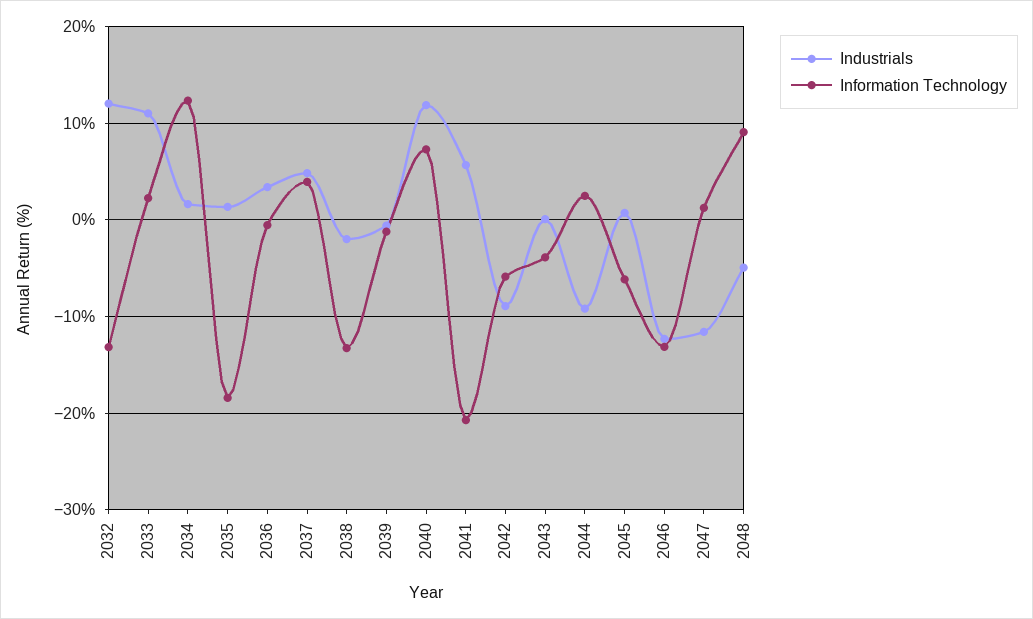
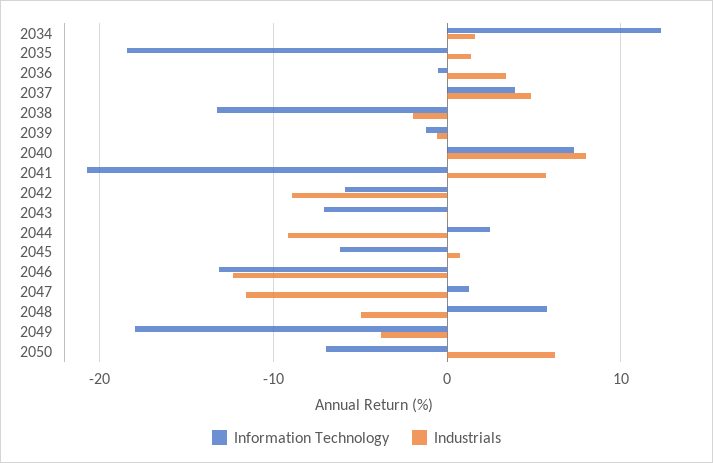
Industrials, 2032: 12 -> none
Information Technology, 2032: -13 -> none
Industrials, 2033: 11 -> none
Information Technology, 2033: 2 -> none
Industrials, 2040: 12 -> 8
Information Technology, 2043: -4 -> -7
Information Technology, 2048: 9 -> 6
Information Technology, 2049: none -> -18
Industrials, 2049: none -> -4
Information Technology, 2050: none -> -7
Industrials, 2050: none -> 6

